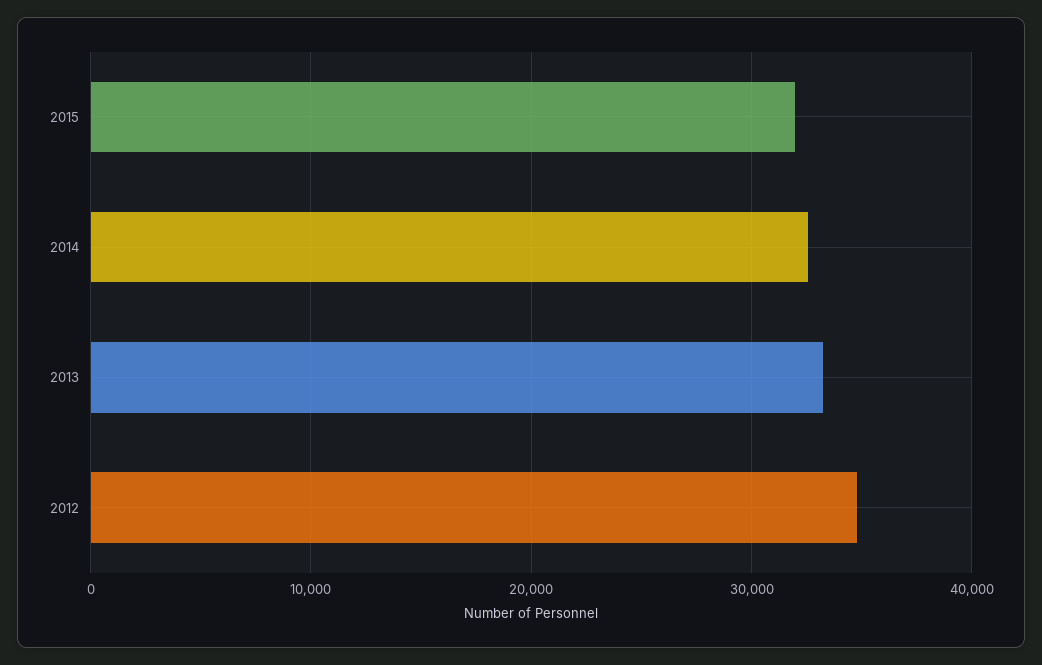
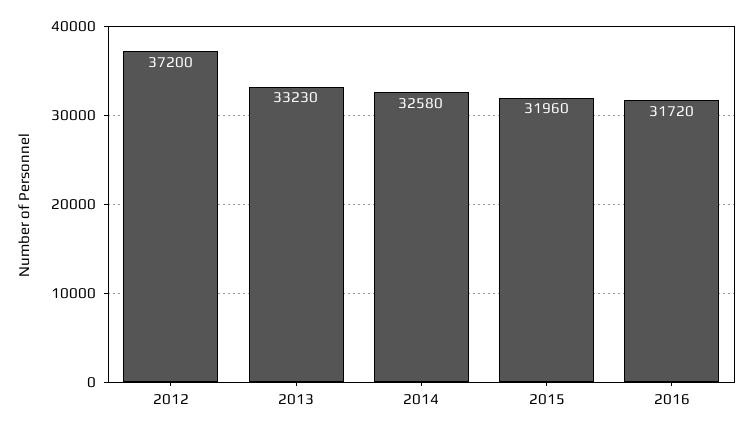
2012: 35000 -> 37200
2016: none -> 31720

